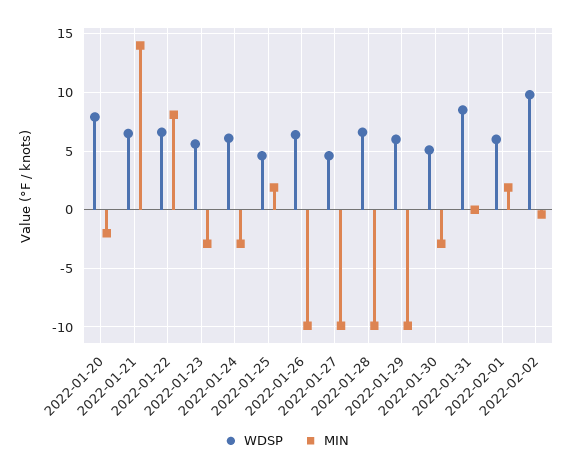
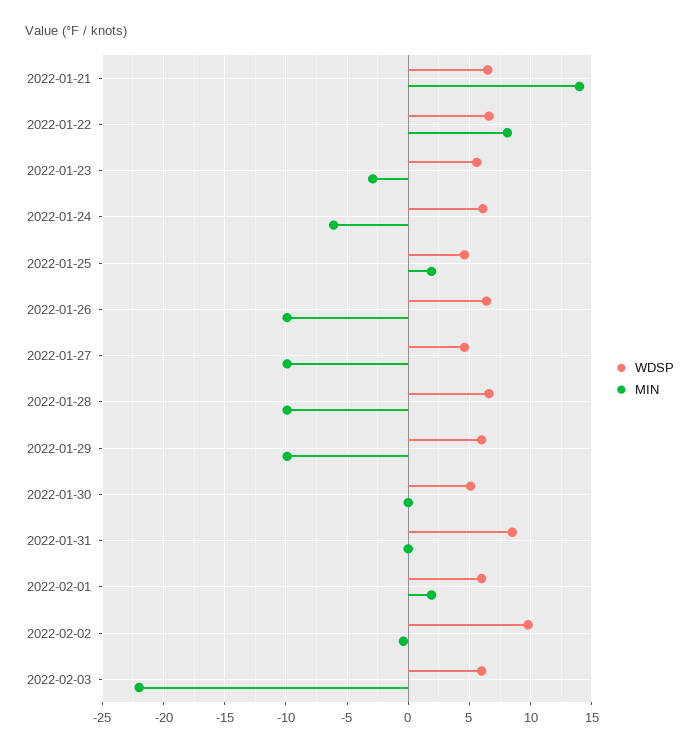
WDSP, 2022-01-20: 8 -> none
MIN, 2022-01-20: -2 -> none
MIN, 2022-01-24: -3 -> -6
MIN, 2022-01-30: -3 -> 0
WDSP, 2022-02-03: none -> 6
MIN, 2022-02-03: none -> -22

